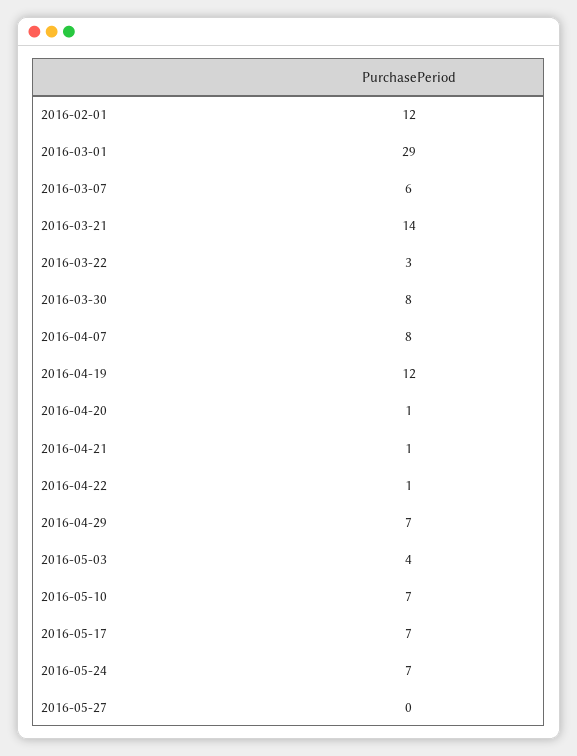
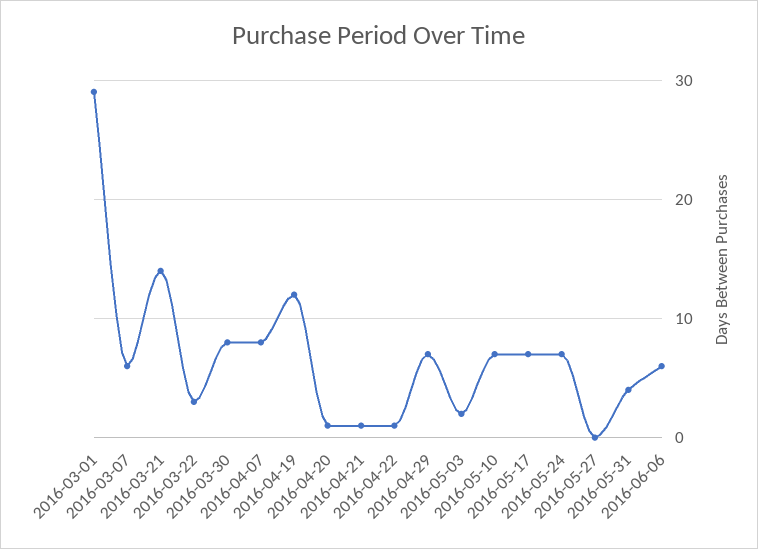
2016-02-01: 12 -> none
2016-05-03: 4 -> 2
2016-05-31: none -> 4
2016-06-06: none -> 6

